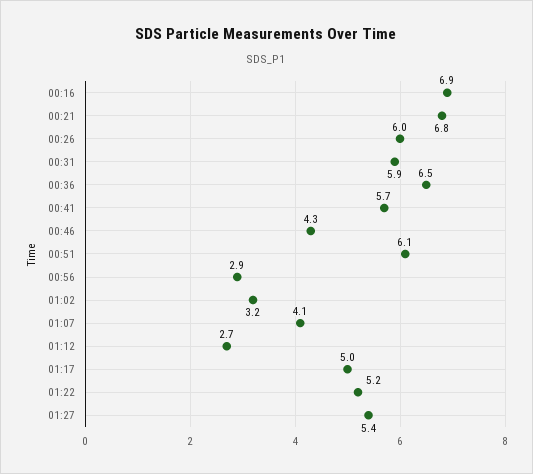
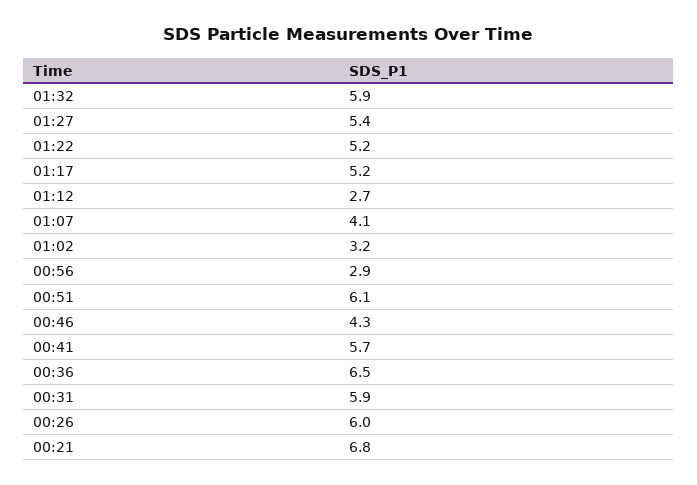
00:16: 6.9 -> none
01:17: 5 -> 5.2
01:32: none -> 5.9

